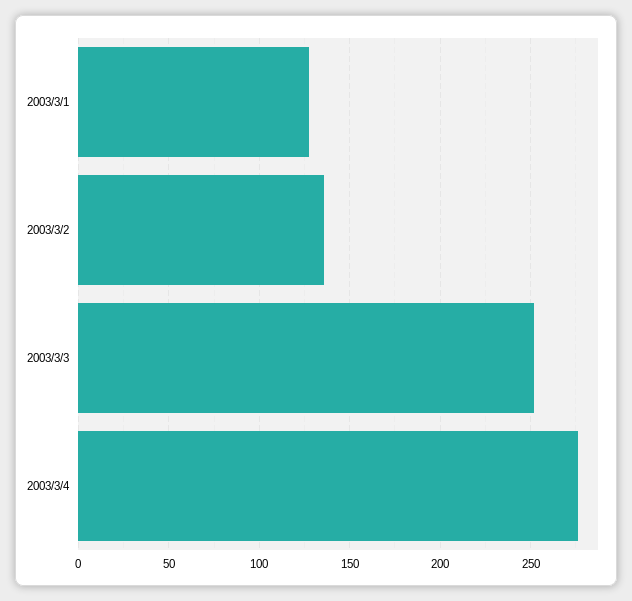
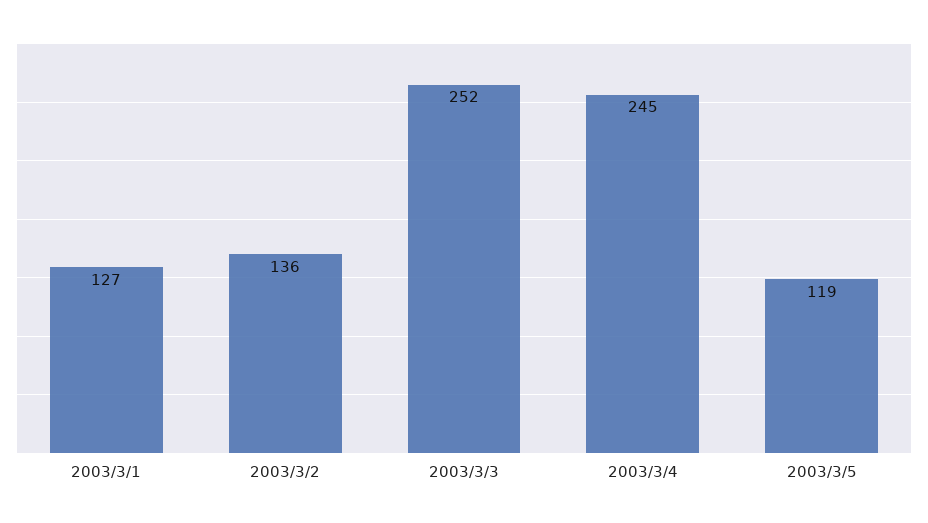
2003/3/4: 275 -> 245
2003/3/5: none -> 119

